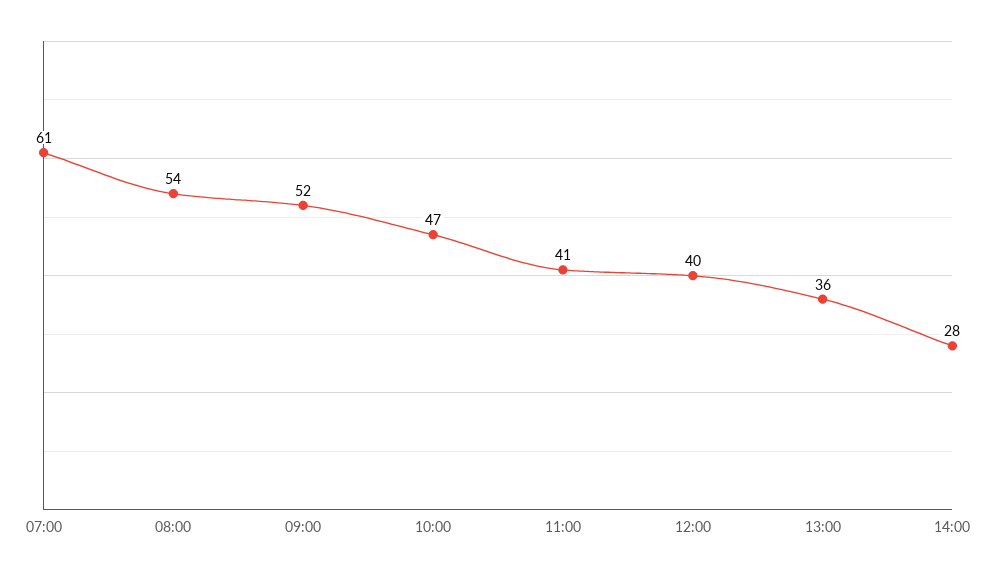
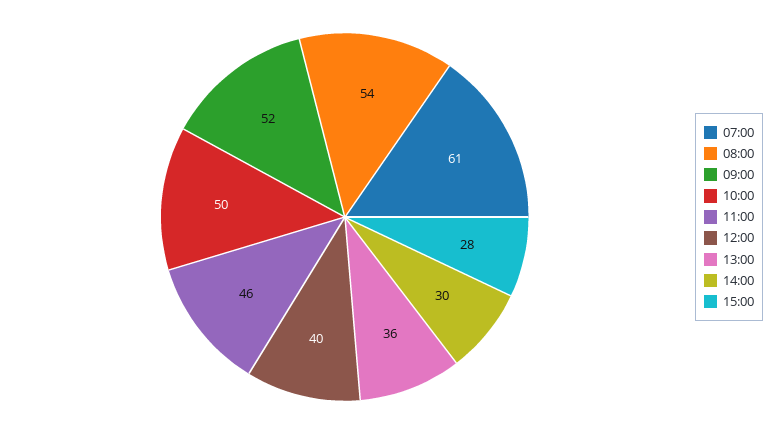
10:00: 47 -> 50
11:00: 41 -> 46
14:00: 28 -> 30
15:00: none -> 28

